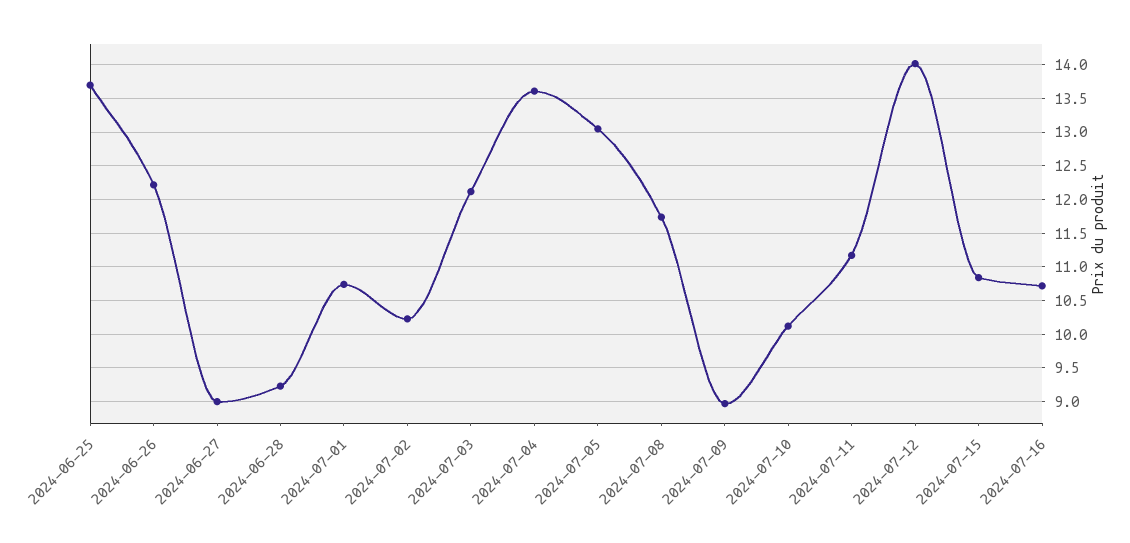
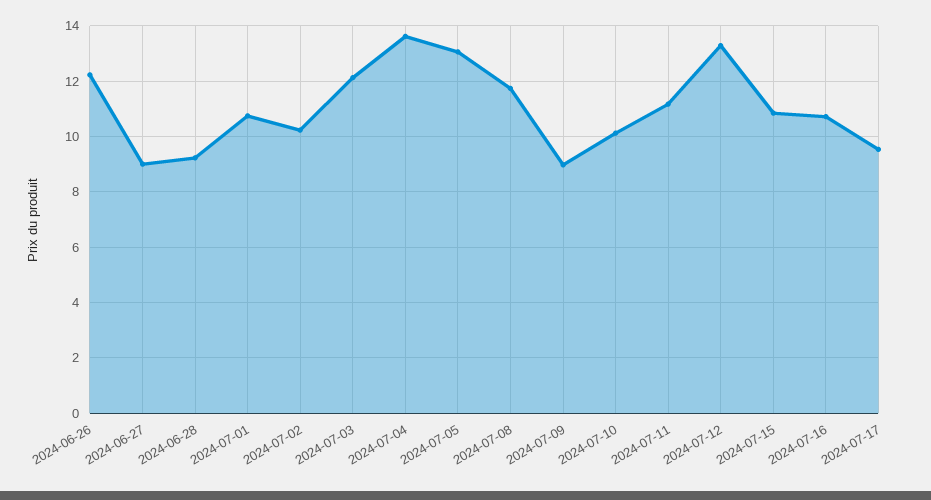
2024-06-25: 13.7 -> none
2024-07-12: 14 -> 13.25
2024-07-17: none -> 9.5

